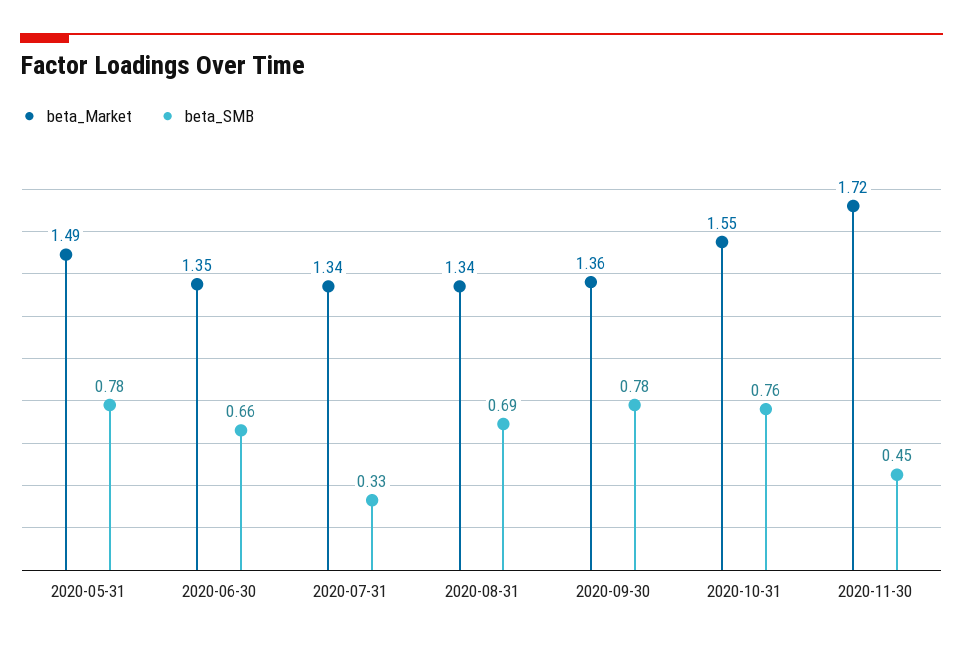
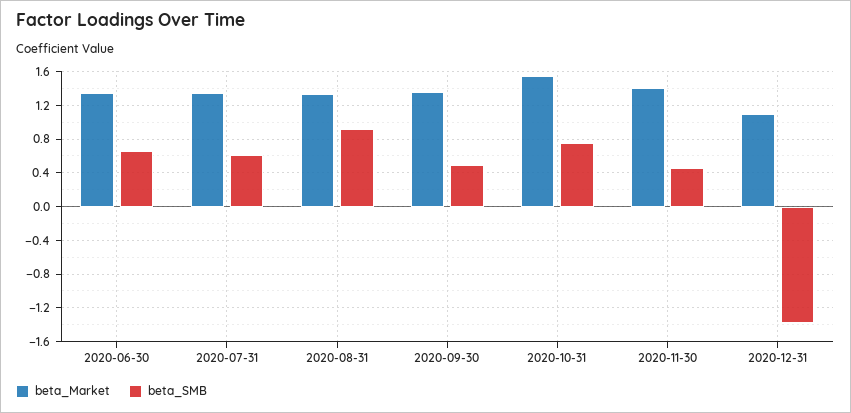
beta_Market, 2020-05-31: 1.49 -> none
beta_SMB, 2020-05-31: 0.78 -> none
beta_SMB, 2020-07-31: 0.33 -> 0.6
beta_SMB, 2020-08-31: 0.69 -> 0.9
beta_SMB, 2020-09-30: 0.78 -> 0.5
beta_Market, 2020-11-30: 1.72 -> 1.4
beta_Market, 2020-12-31: none -> 1.1
beta_SMB, 2020-12-31: none -> -1.4

